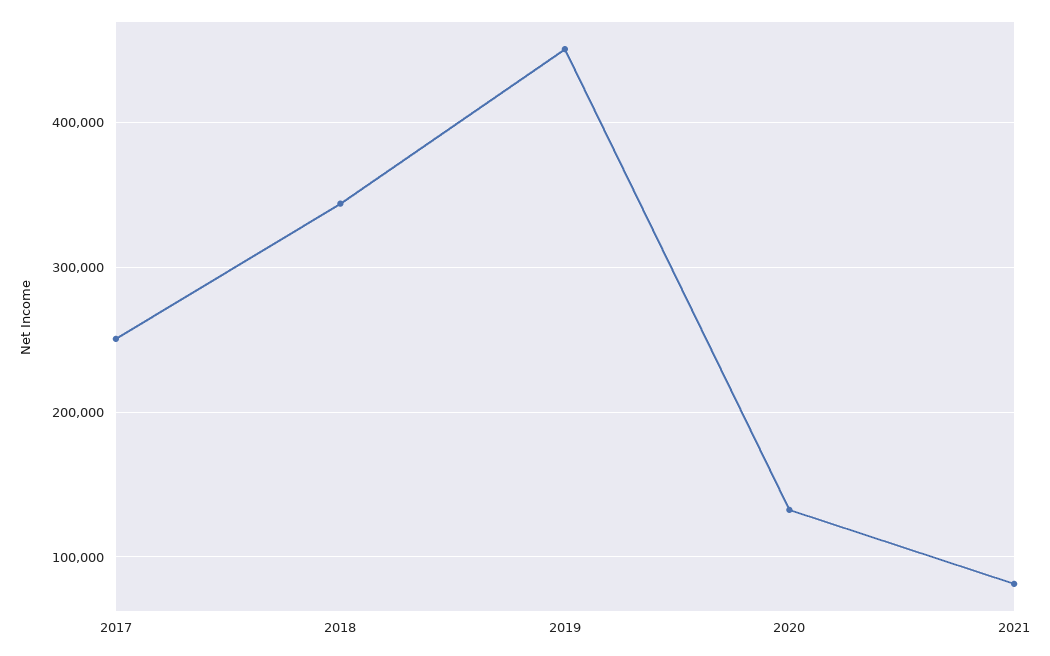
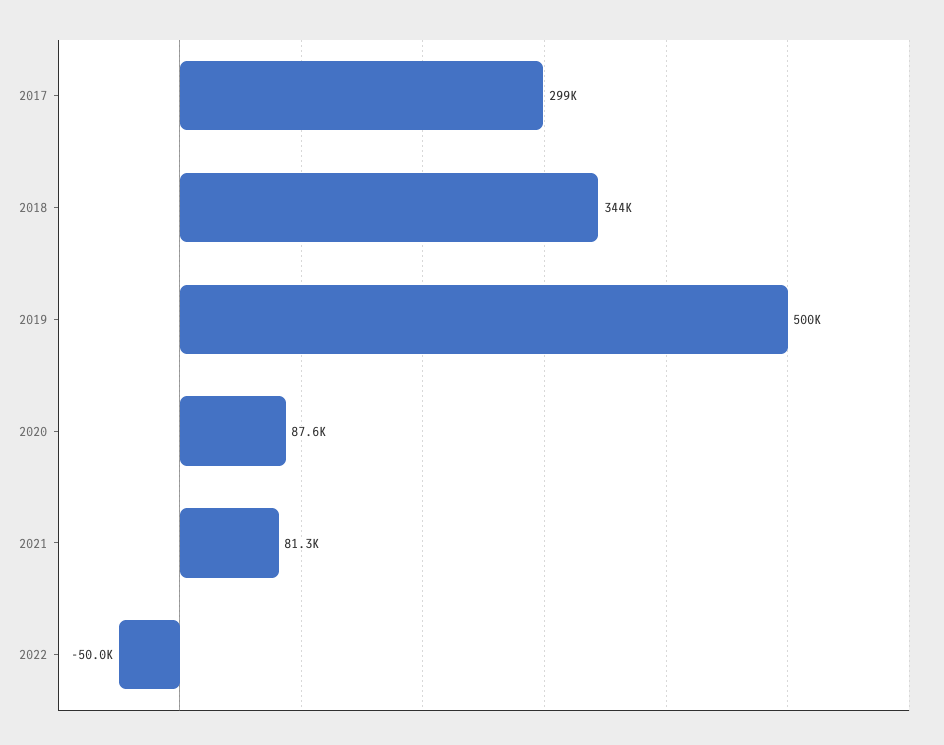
2017: 250000 -> 299000
2019: 450000 -> 500000
2020: 130000 -> 87600
2022: none -> -50000

